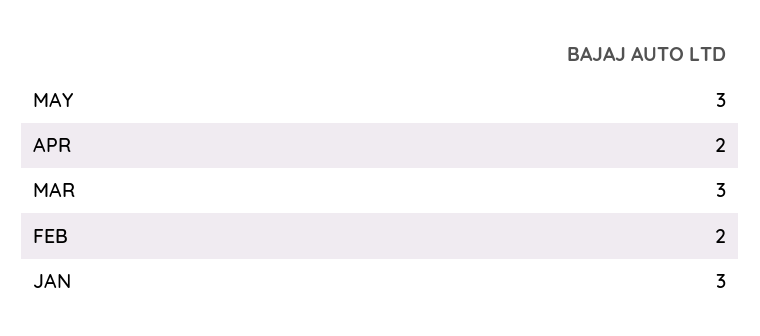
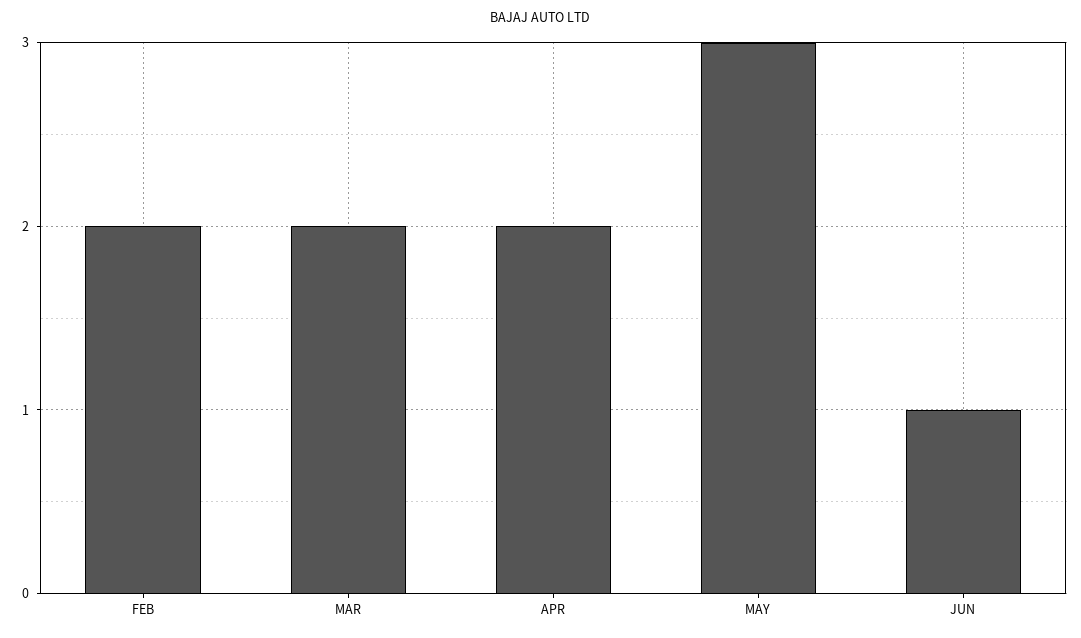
MAR: 3 -> 2
JAN: 3 -> none
JUN: none -> 1

